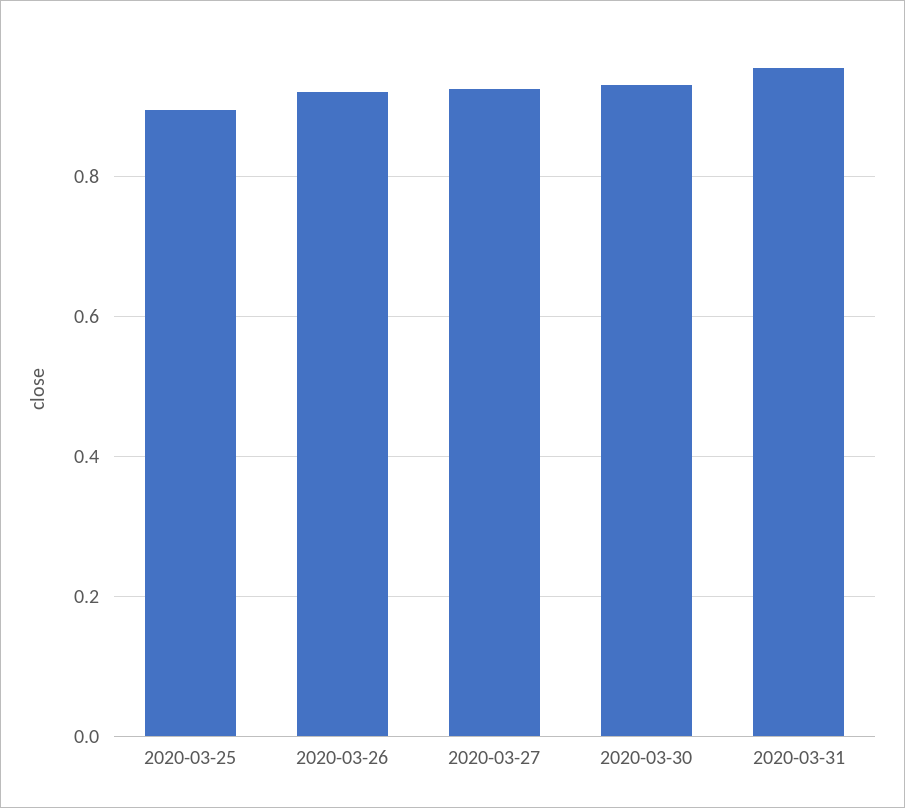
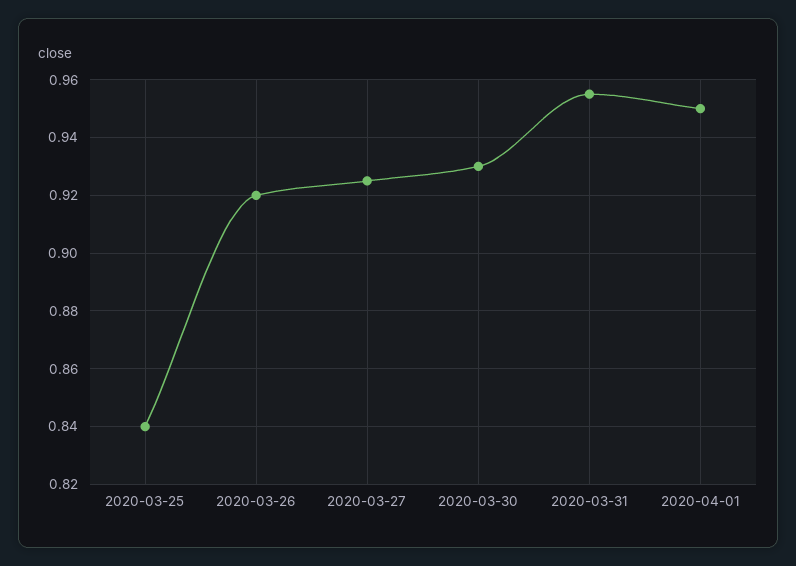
2020-03-25: 0.9 -> 0.84
2020-04-01: none -> 0.95

